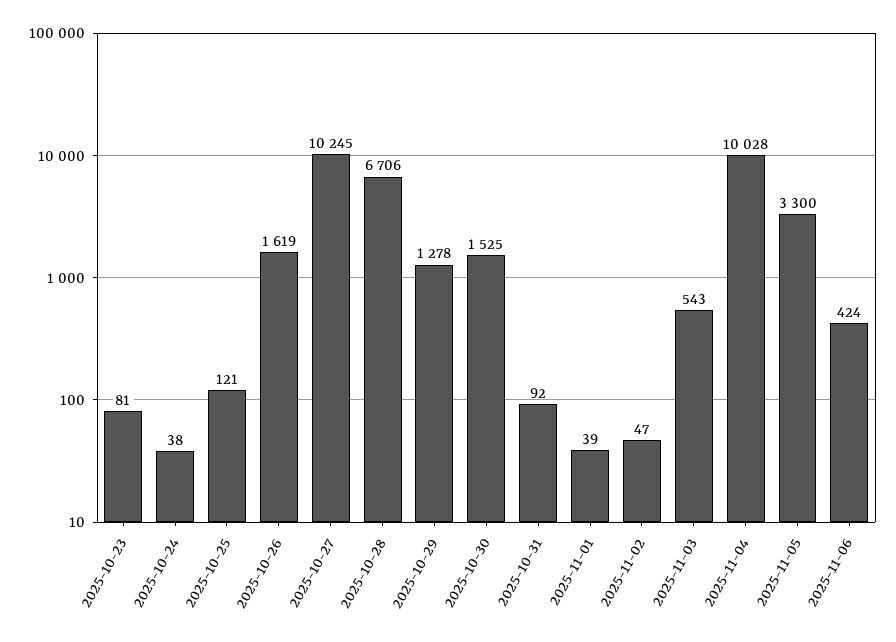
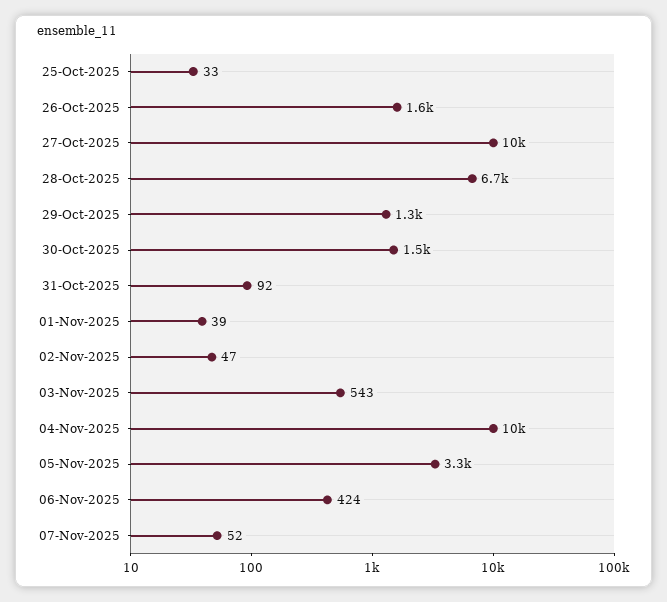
2025-10-23: 81 -> none
2025-10-24: 38 -> none
2025-10-25: 121 -> 33
07-Nov-2025: none -> 52

